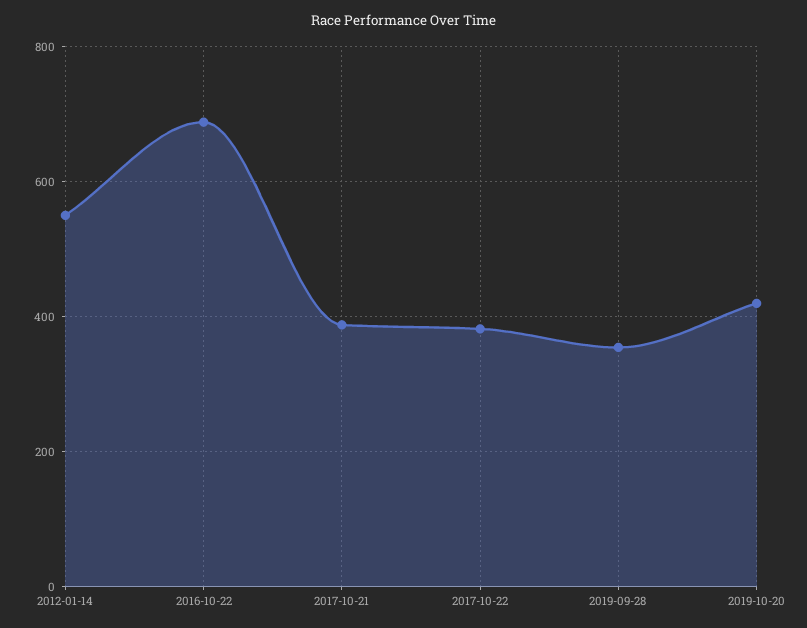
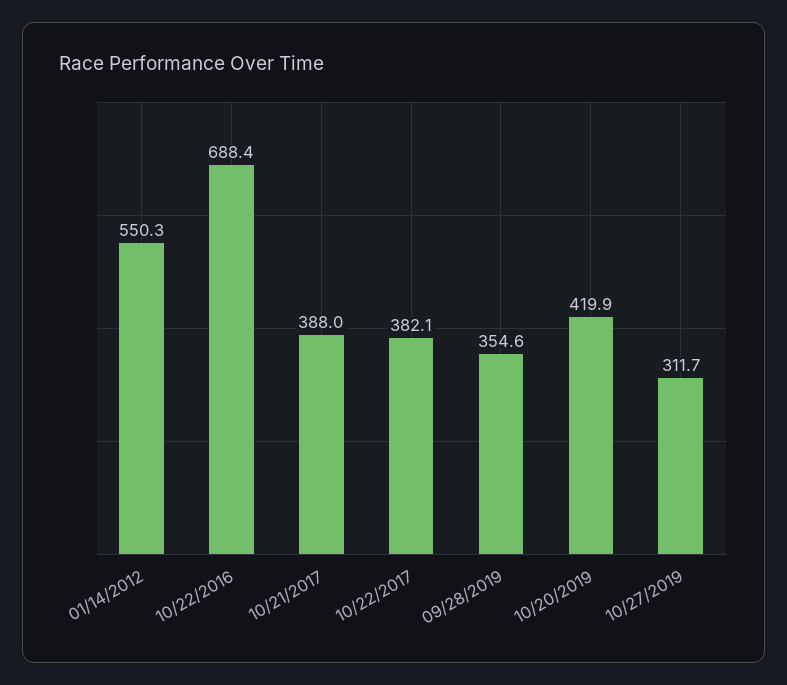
10/27/2019: none -> 311.7

